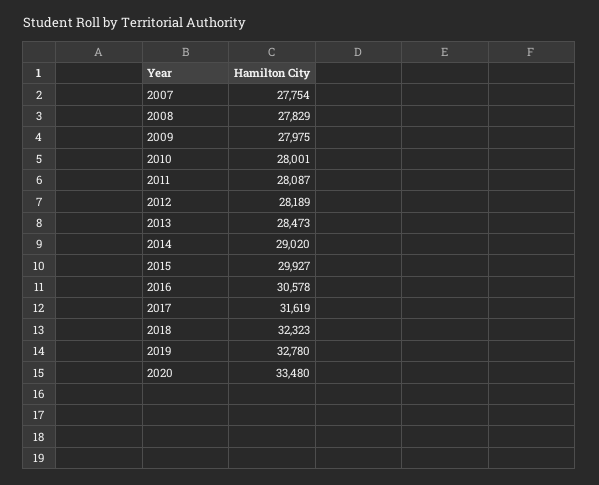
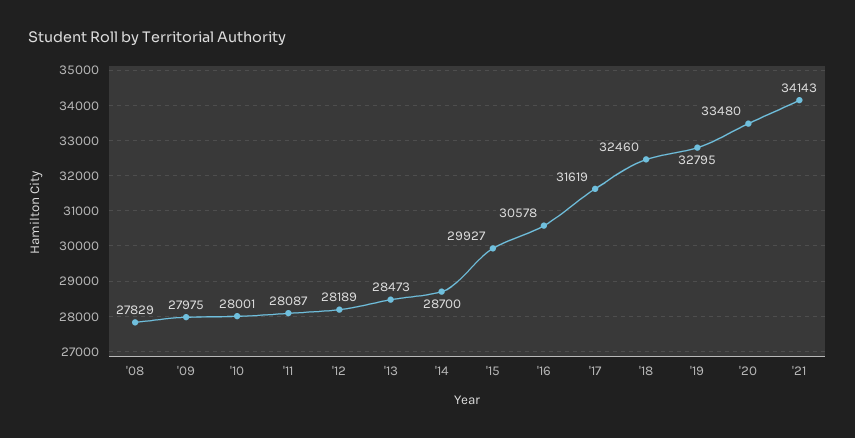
2007: 27754 -> none
2014: 29020 -> 28700
2018: 32323 -> 32460
2019: 32780 -> 32795
'21: none -> 34143

